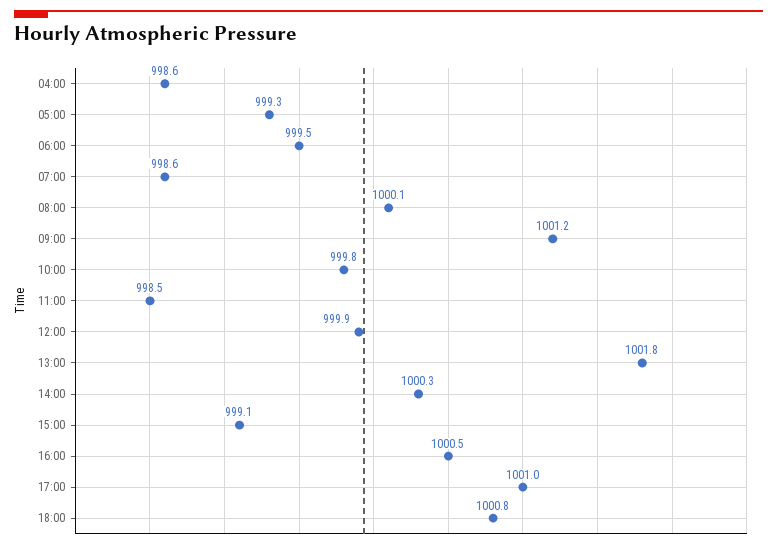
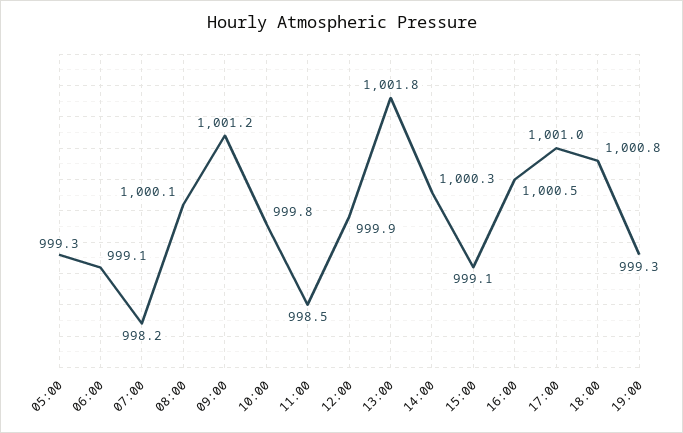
04:00: 998.6 -> none
06:00: 999.5 -> 999.1
07:00: 998.6 -> 998.2
19:00: none -> 999.3

